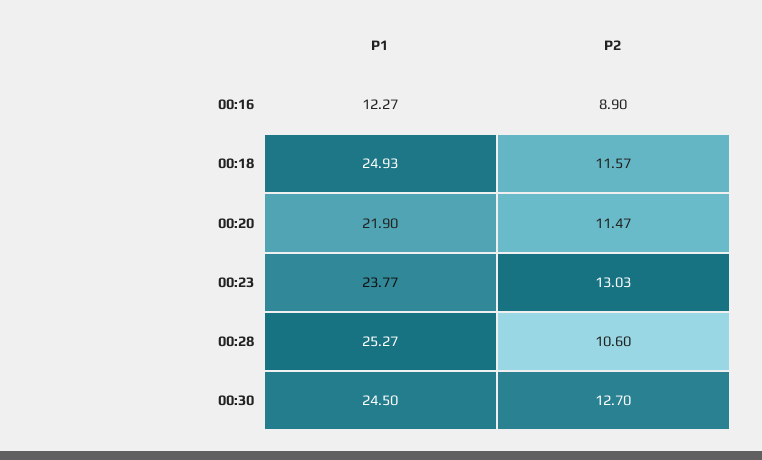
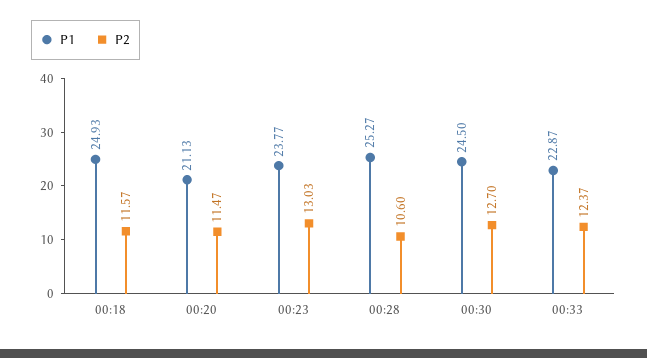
P1, 00:16: 12.27 -> none
P2, 00:16: 8.9 -> none
P1, 00:20: 21.9 -> 21.13
P1, 00:33: none -> 22.87
P2, 00:33: none -> 12.37

